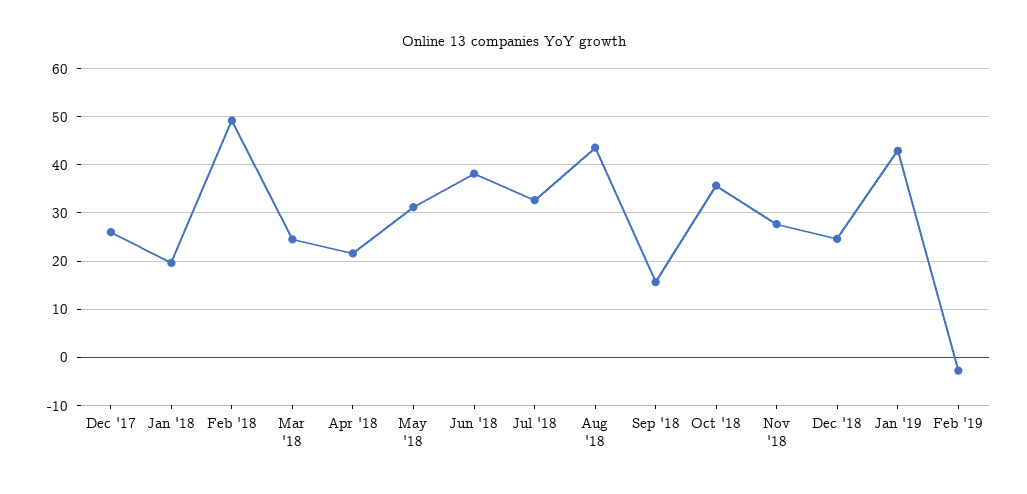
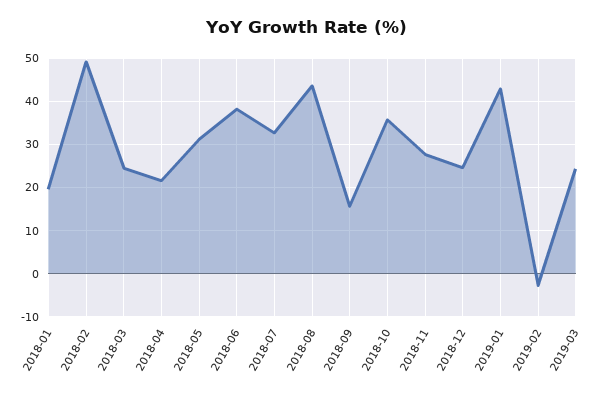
Dec '17: 26 -> none
2019-03: none -> 24

